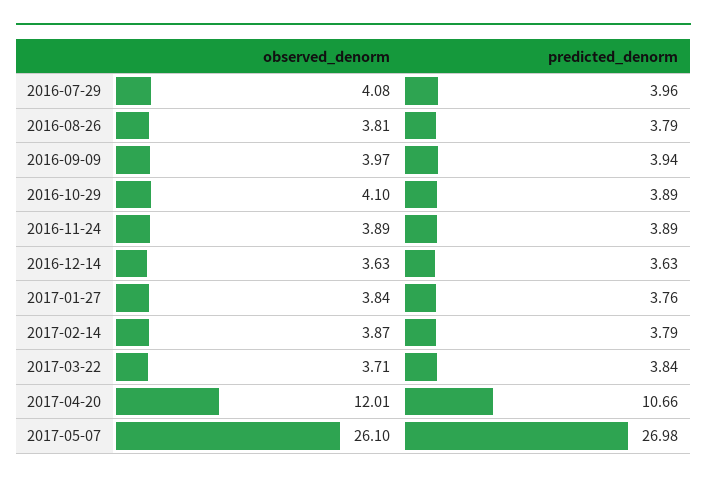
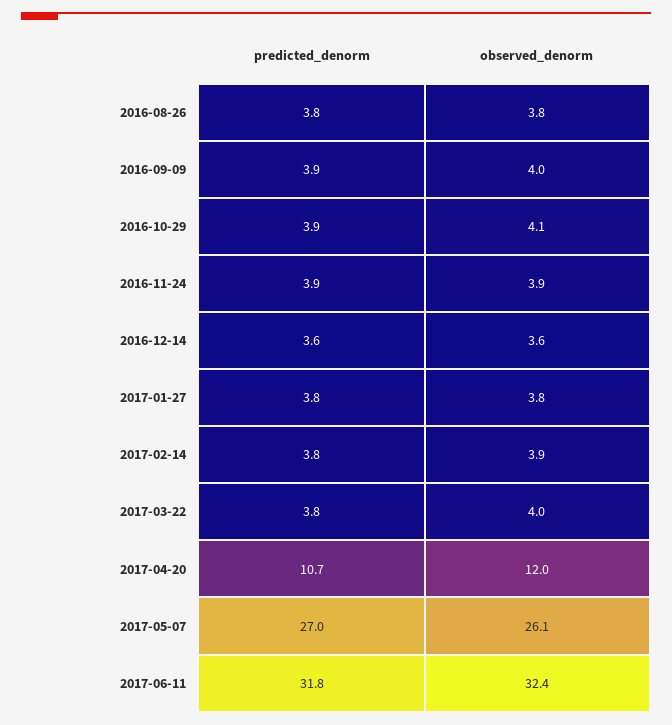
observed_denorm, 2016-07-29: 4.08 -> none
predicted_denorm, 2016-07-29: 3.96 -> none
observed_denorm, 2017-03-22: 3.71 -> 4
predicted_denorm, 2017-06-11: none -> 31.8
observed_denorm, 2017-06-11: none -> 32.4

